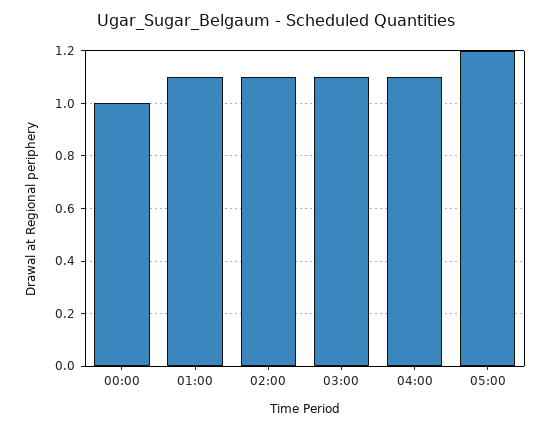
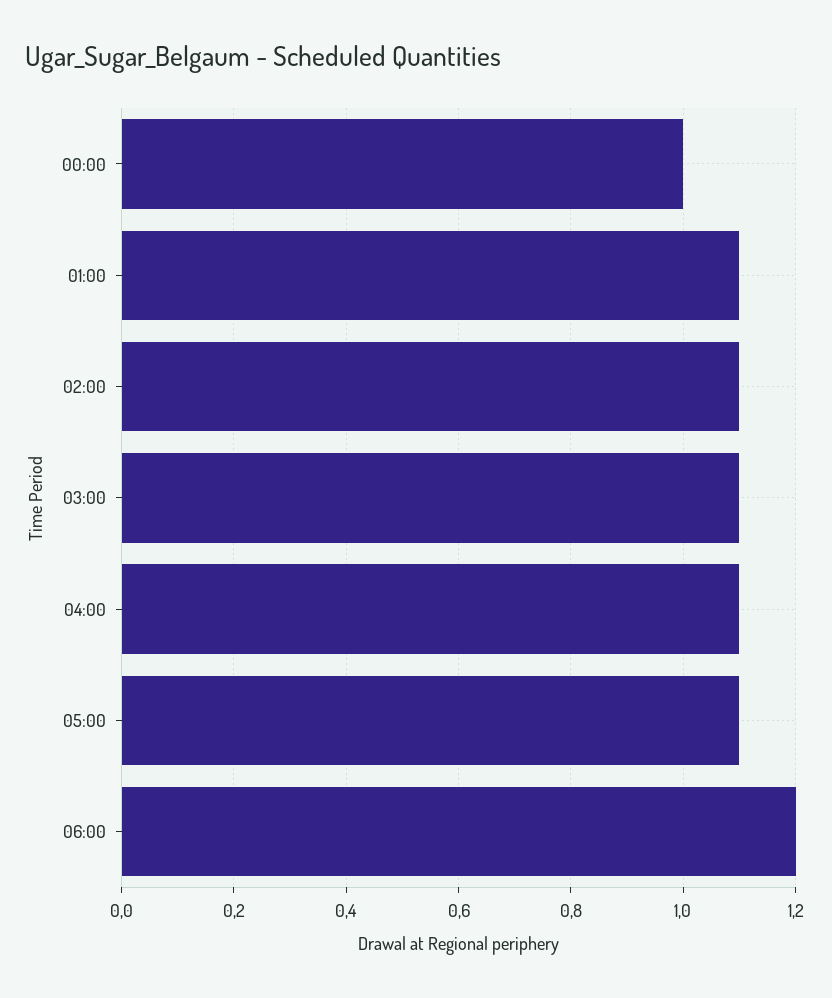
05:00: 1.2 -> 1.1
06:00: none -> 1.2

